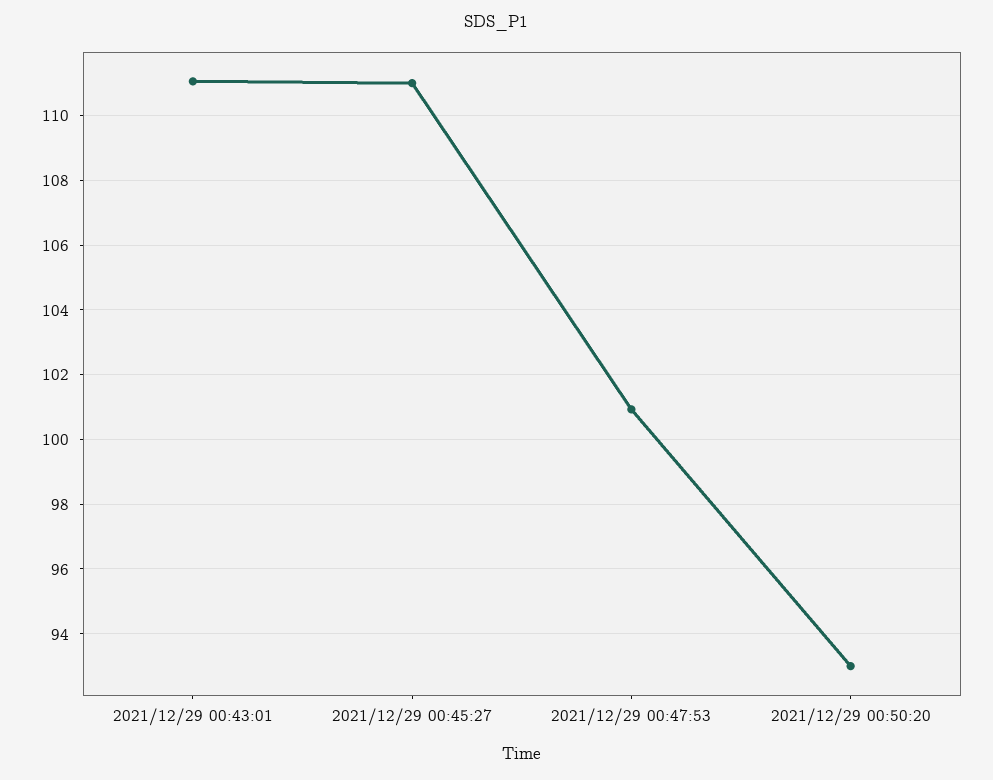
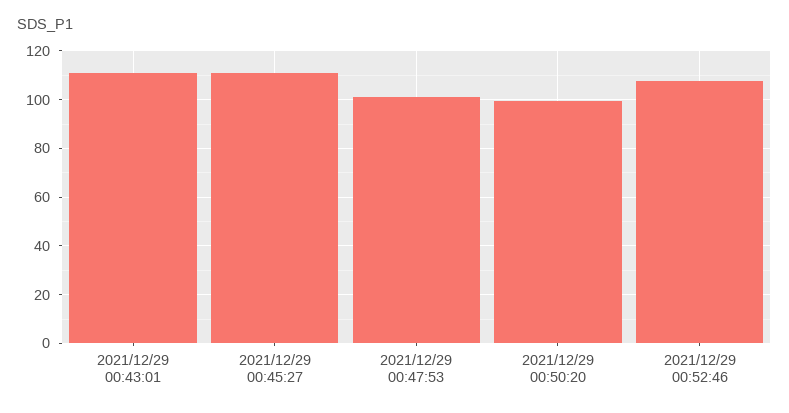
2021/12/29 00:50:20: 93 -> 100
2021/12/29 00:52:46: none -> 107.5

